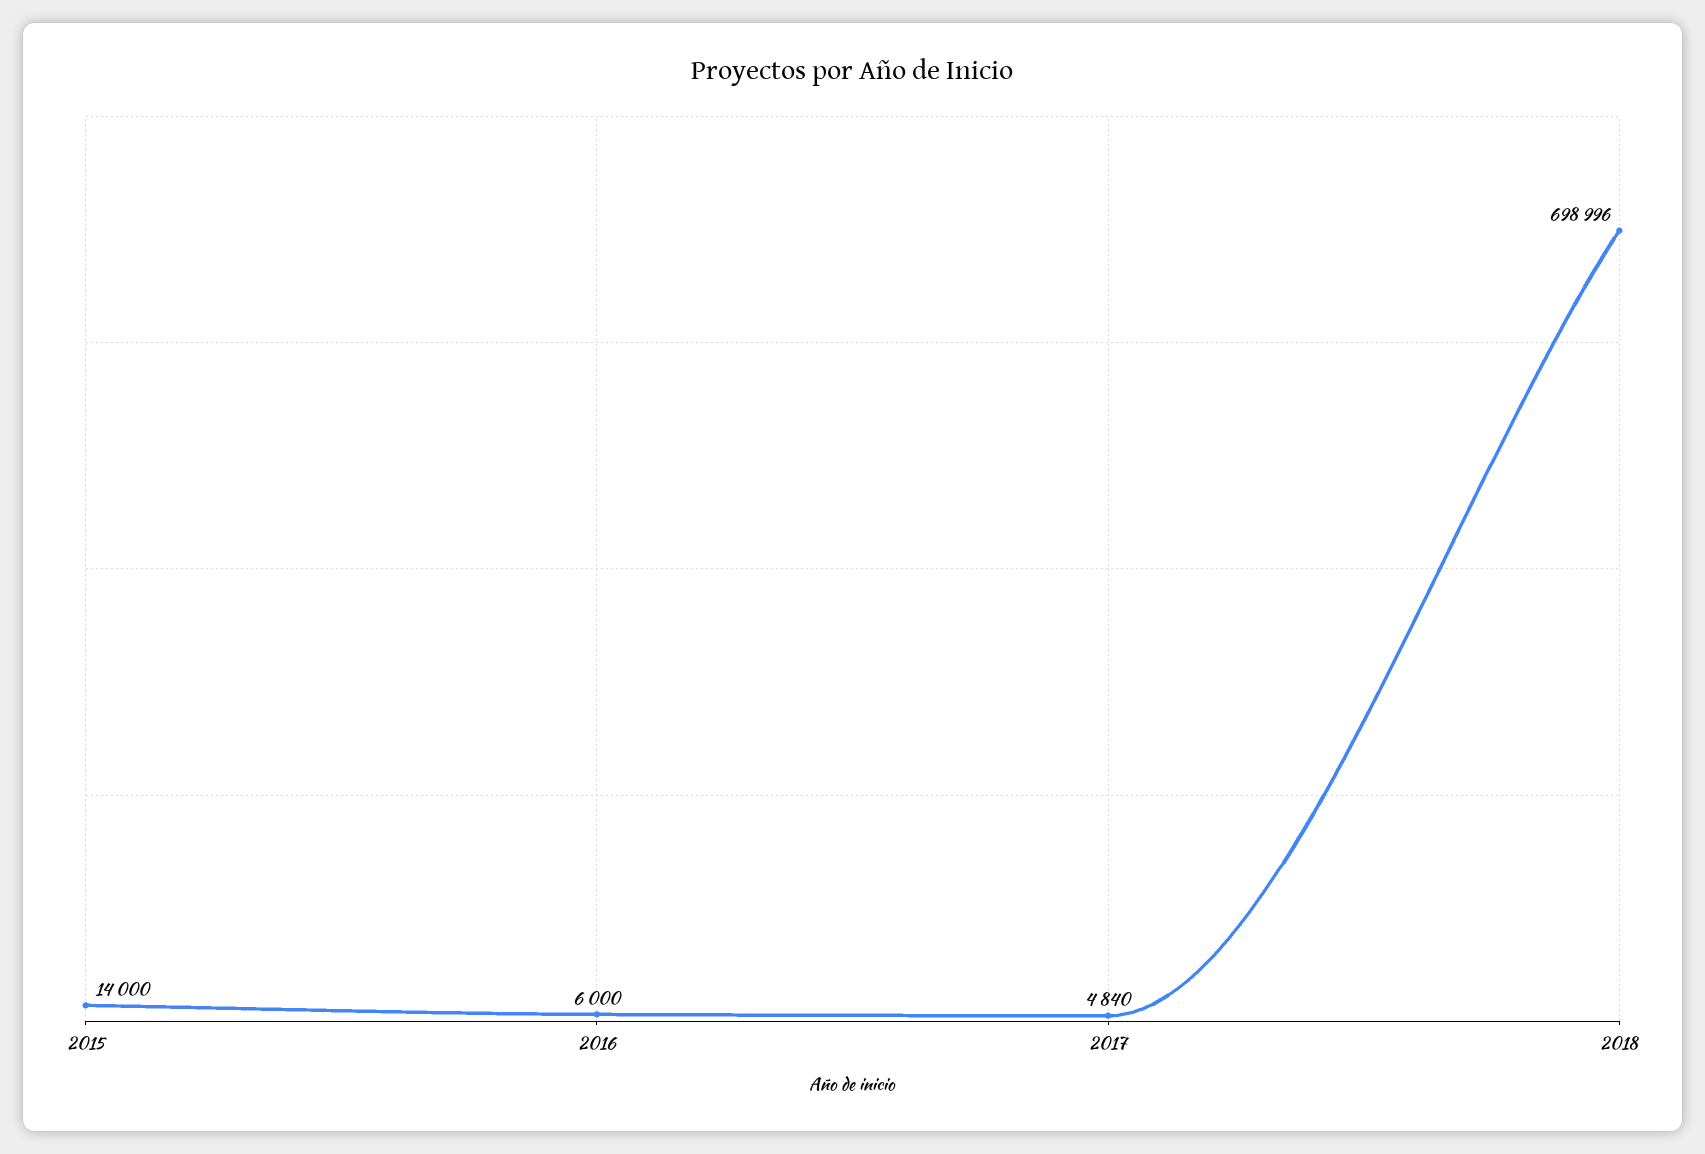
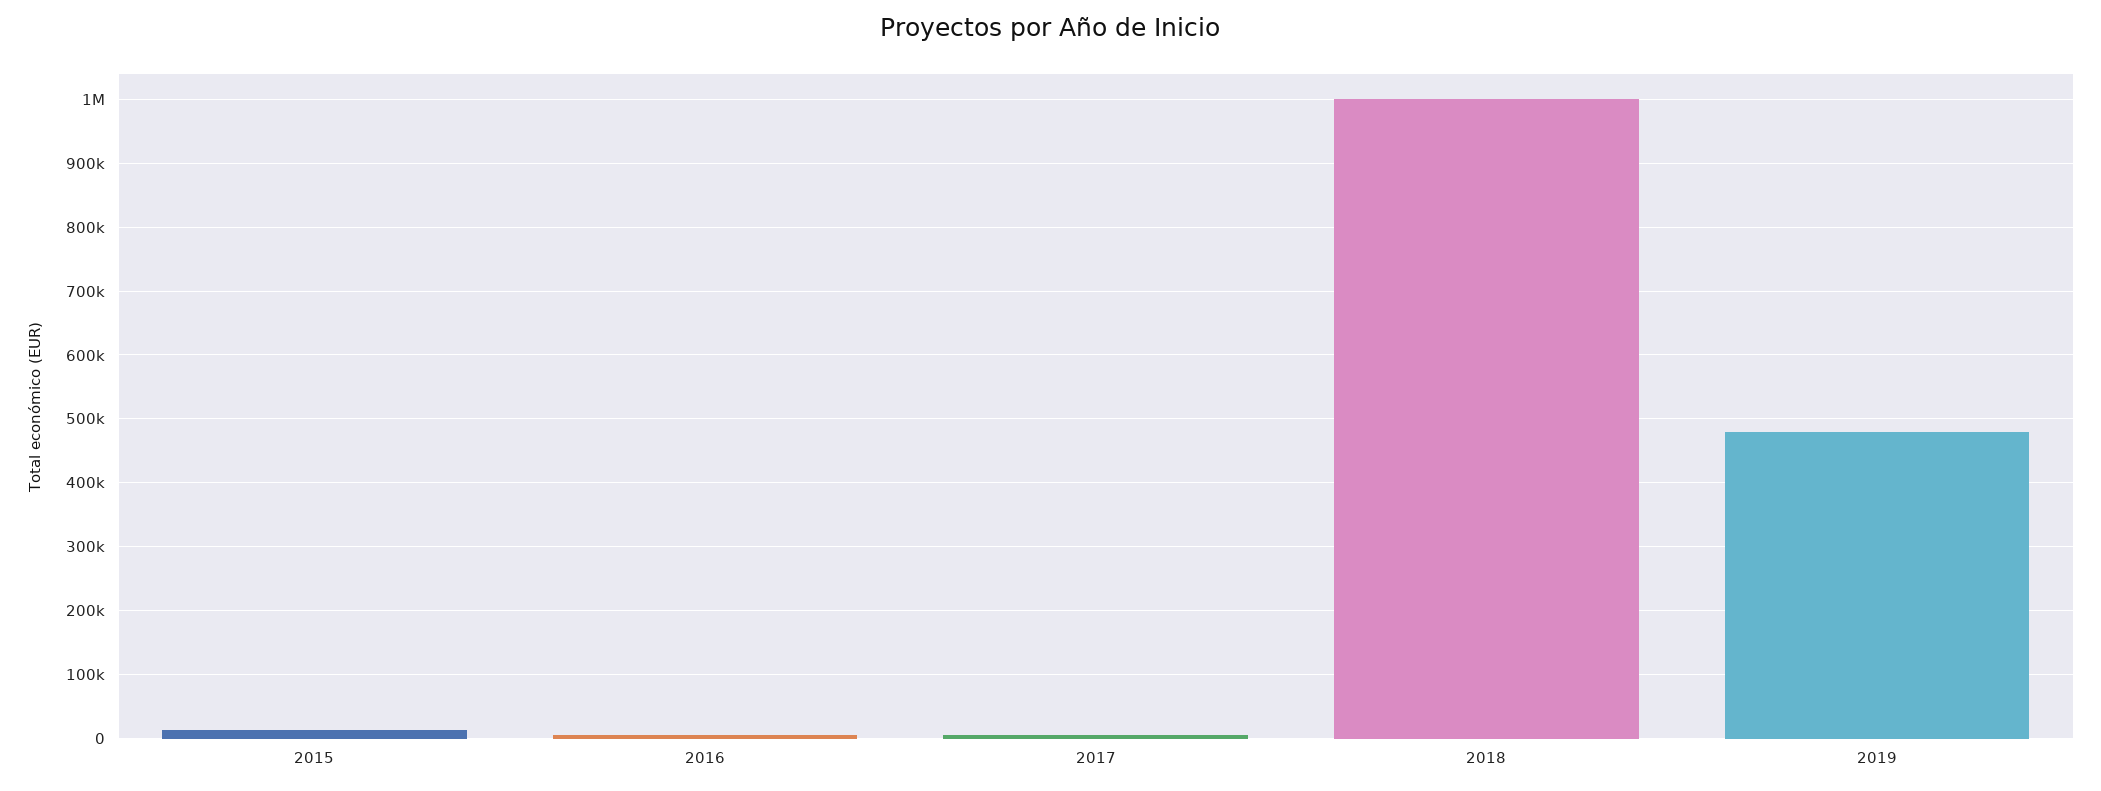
2018: 698996 -> 1000000
2019: none -> 480000

